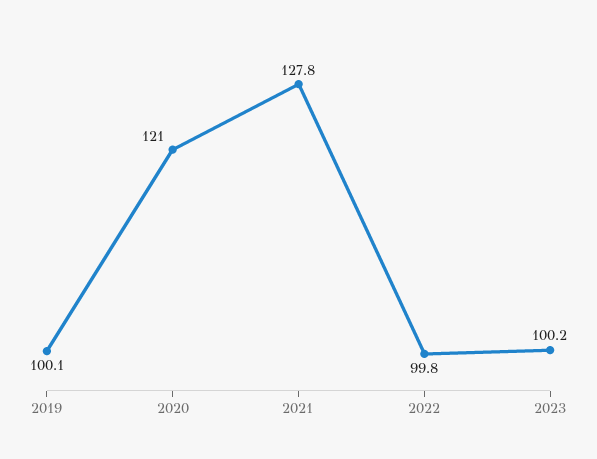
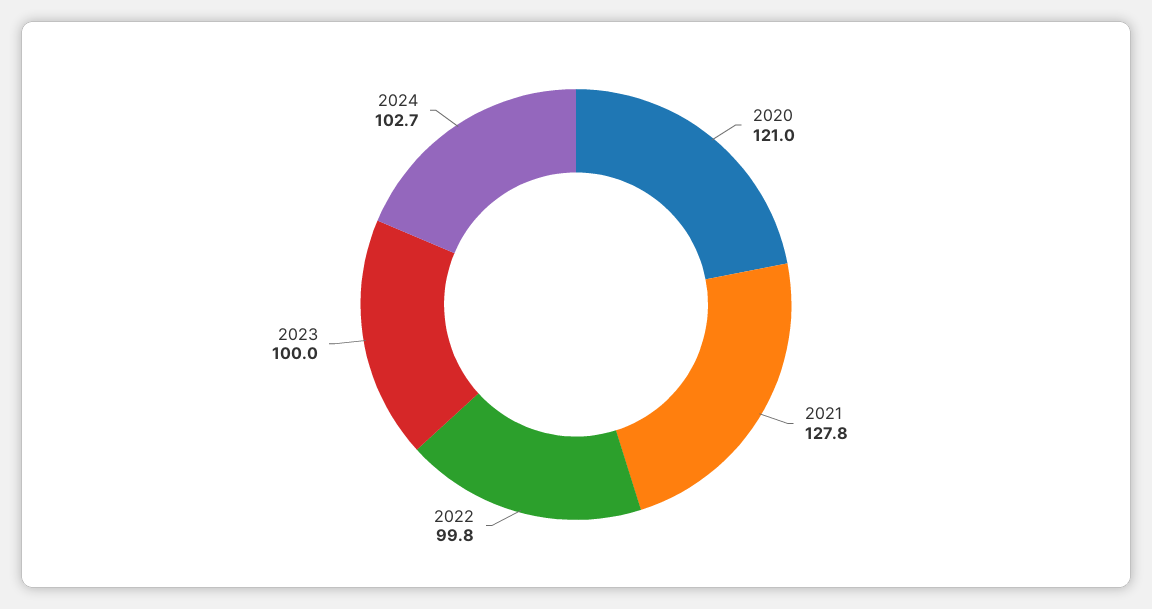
2019: 100.1 -> none
2023: 100.2 -> 100
2024: none -> 102.7

